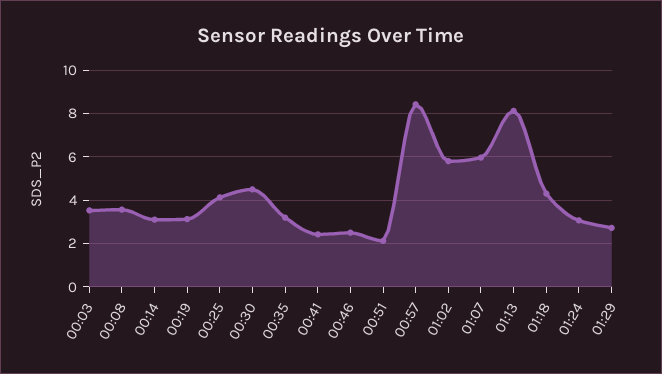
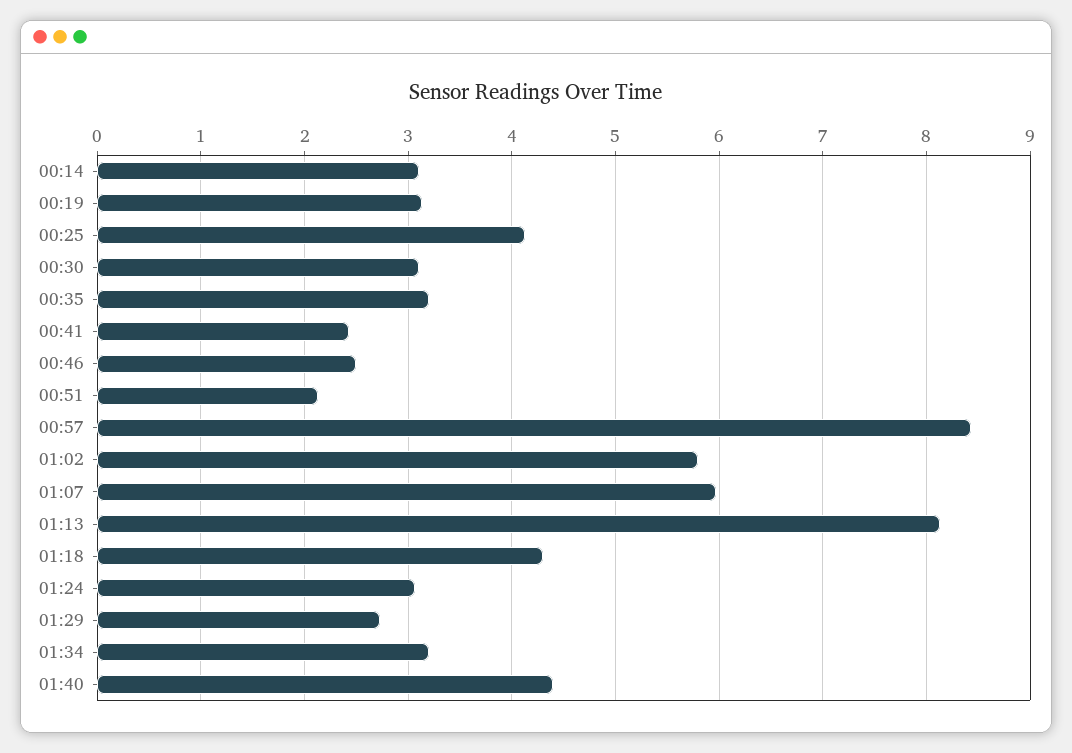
00:03: 3.5 -> none
00:08: 3.5 -> none
00:30: 4.5 -> 3.1
01:34: none -> 3.2
01:40: none -> 4.4

